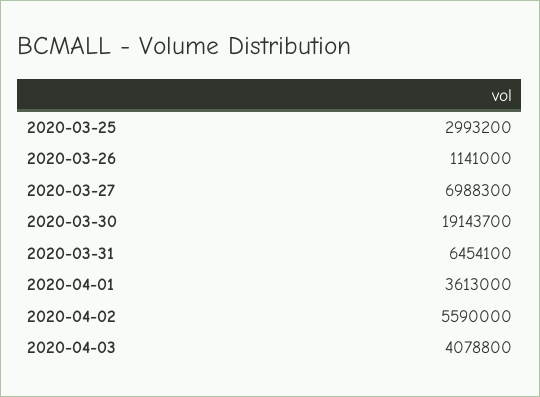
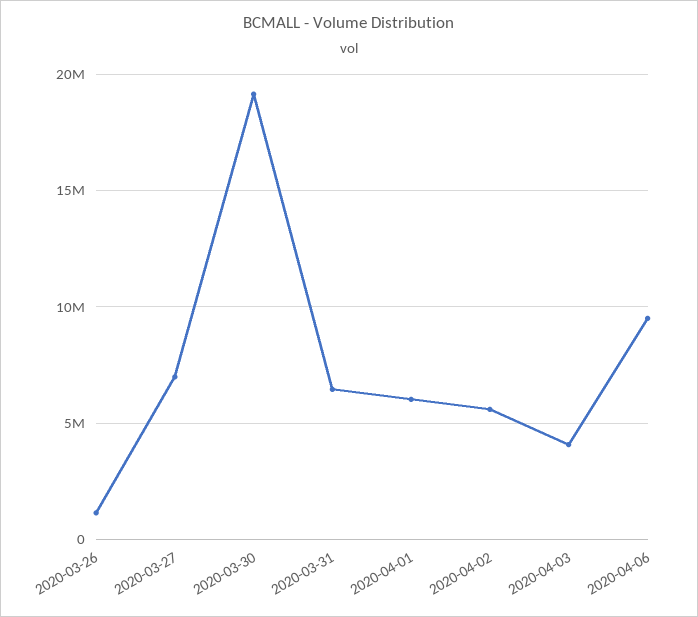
2020-03-25: 2993200 -> none
2020-04-01: 3613000 -> 6000000
2020-04-06: none -> 9500000

